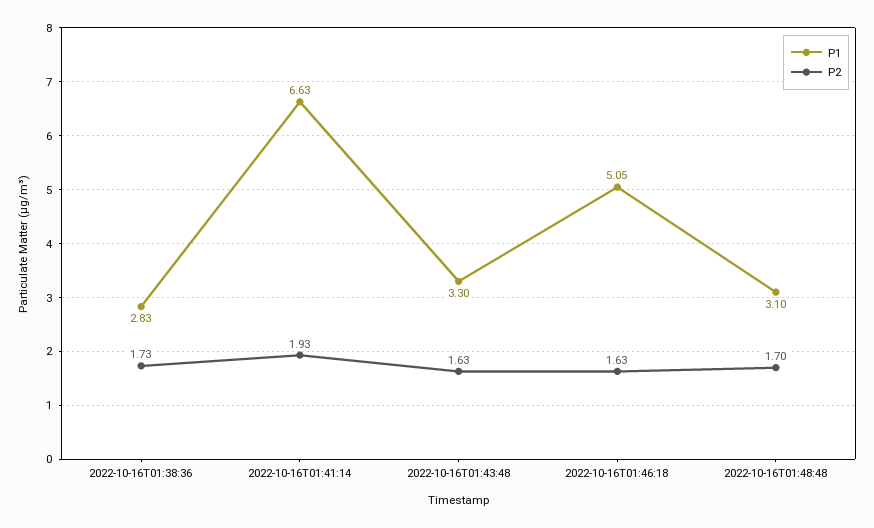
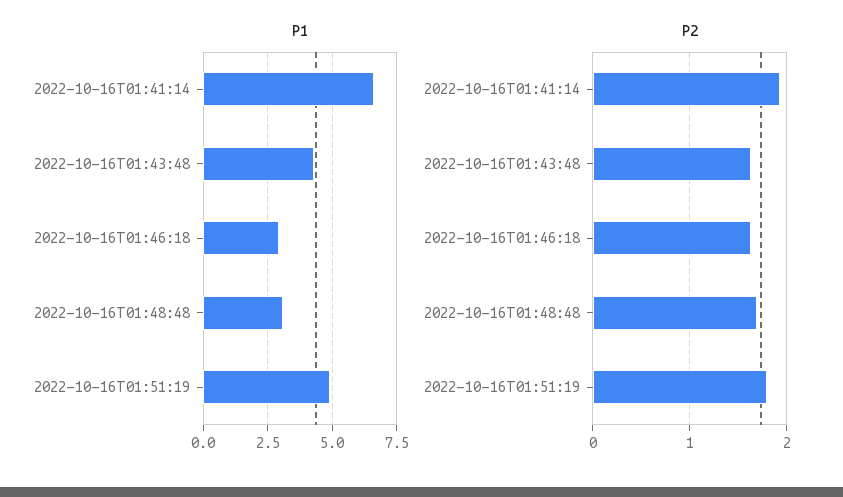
P1, 2022-10-16T01:38:36: 2.83 -> none
P2, 2022-10-16T01:38:36: 1.73 -> none
P1, 2022-10-16T01:43:48: 3.3 -> 4.25
P1, 2022-10-16T01:46:18: 5.05 -> 3
P1, 2022-10-16T01:51:19: none -> 5
P2, 2022-10-16T01:51:19: none -> 1.8

